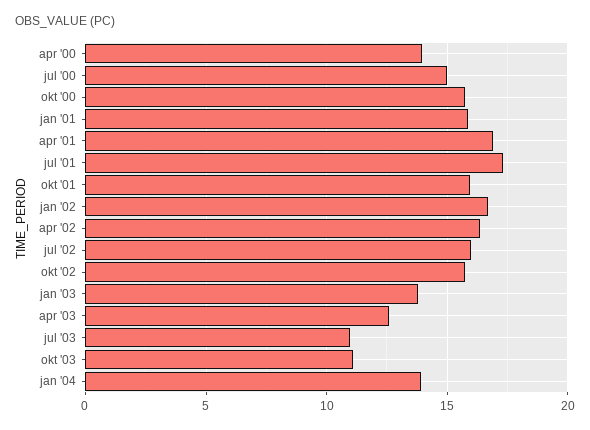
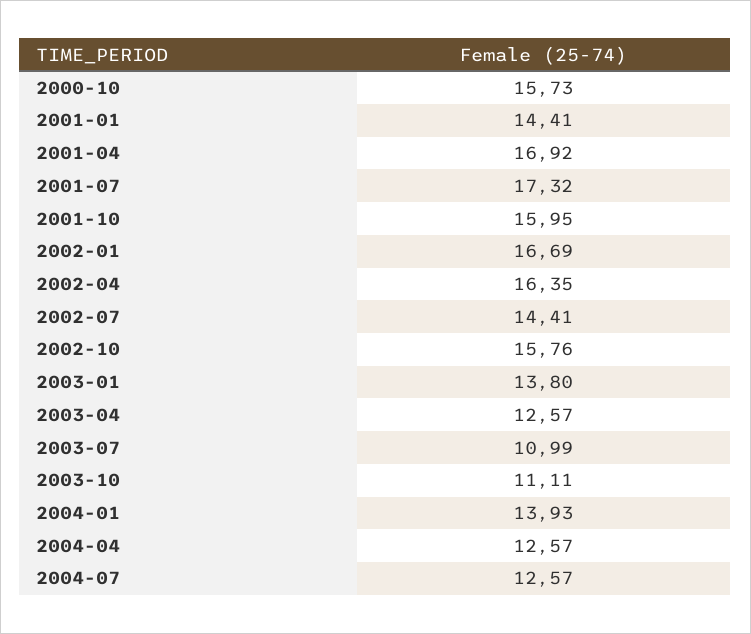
apr '00: 14 -> none
jul '00: 15 -> none
jan '01: 16 -> 14.41
jul '02: 16 -> 14.41
2004-04: none -> 12.57
2004-07: none -> 12.57

